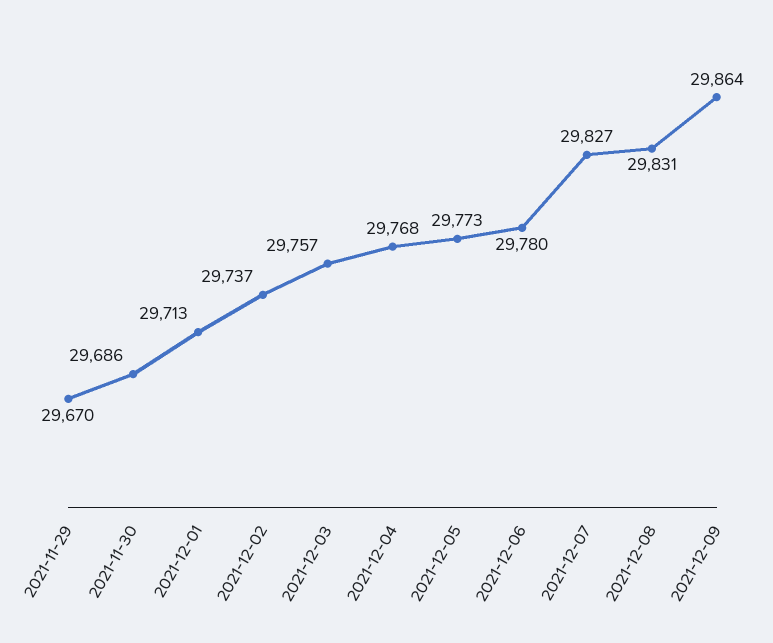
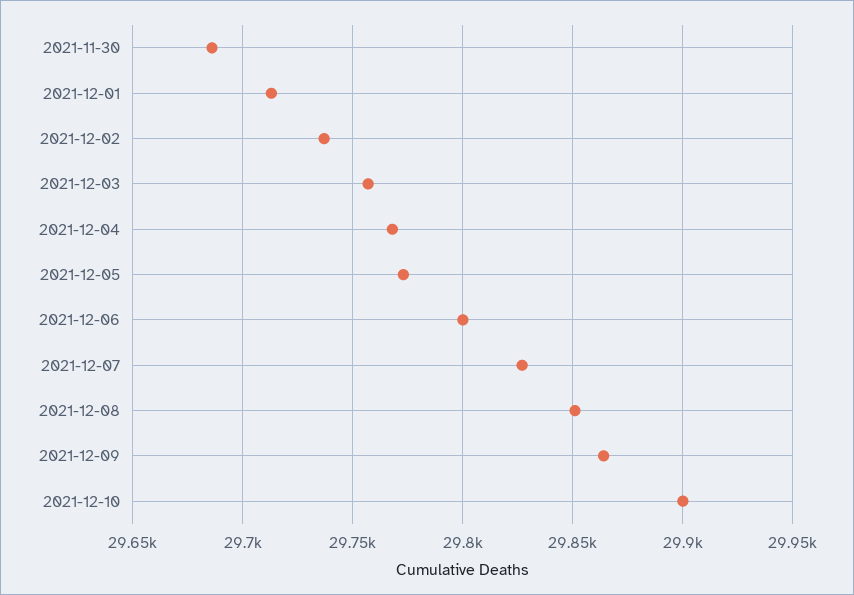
2021-11-29: 29670 -> none
2021-12-06: 29780 -> 29800
2021-12-08: 29831 -> 29850
2021-12-10: none -> 29900

